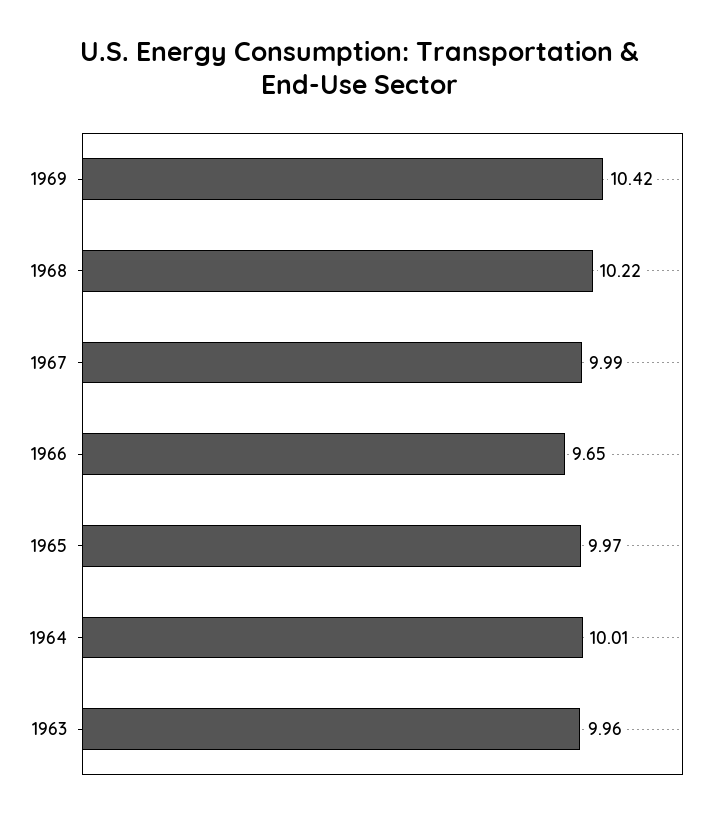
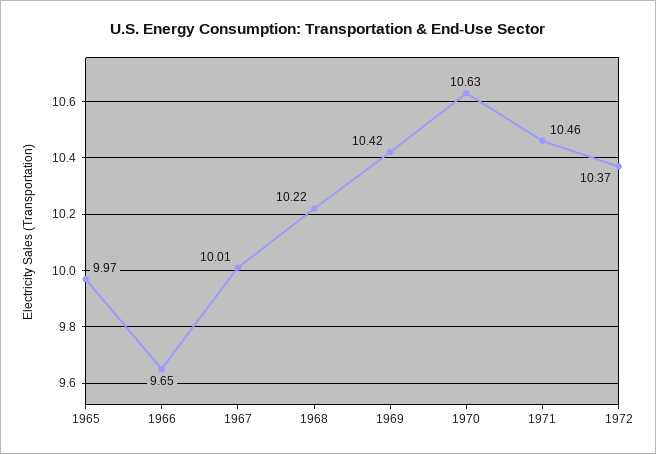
1967: 9.99 -> 10.01
1964: 10.01 -> none
1963: 9.96 -> none
1970: none -> 10.63
1971: none -> 10.46
1972: none -> 10.37

